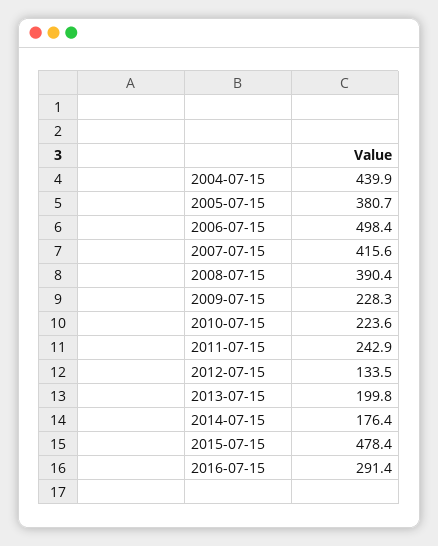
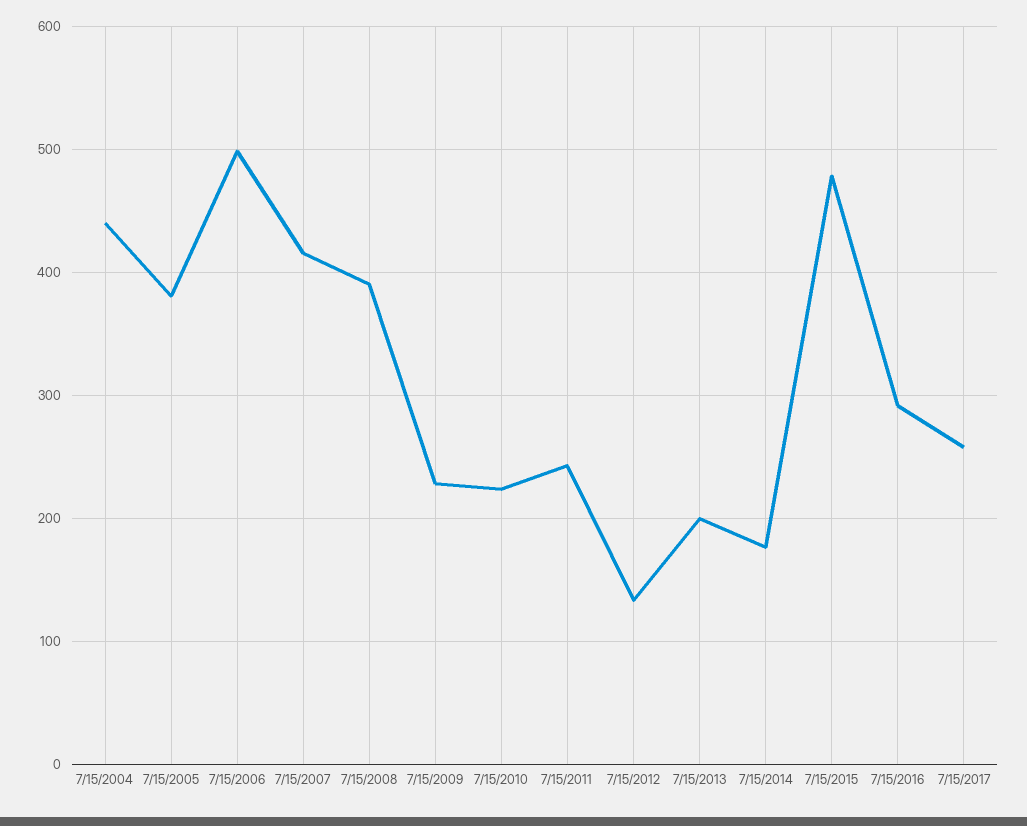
7/15/2017: none -> 260

